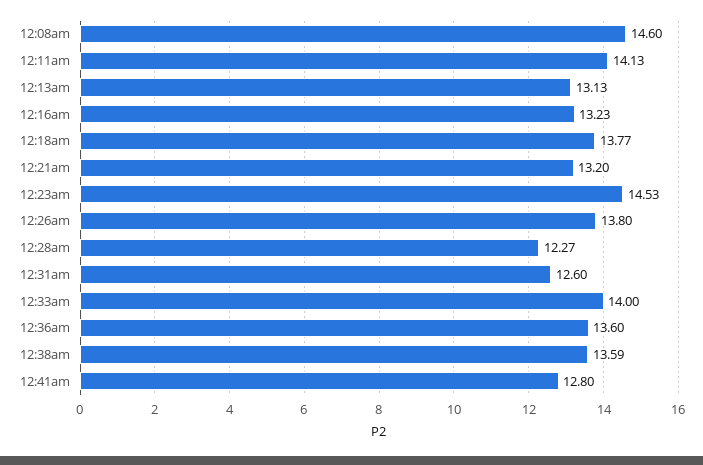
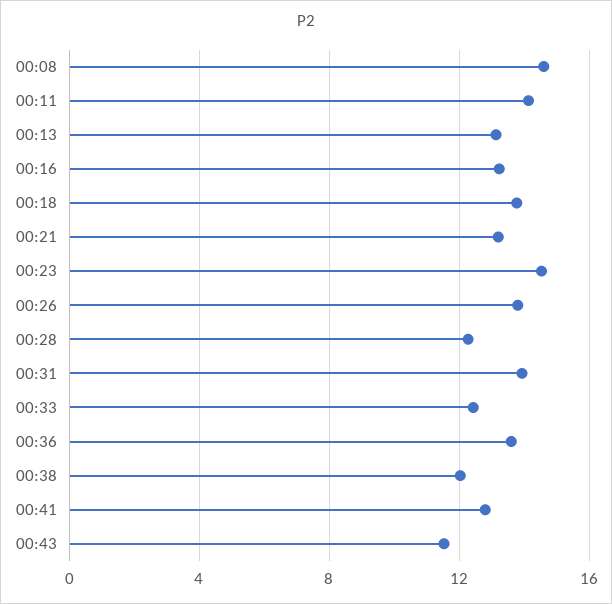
12:31am: 12.6 -> 14
12:33am: 14 -> 12.5
12:38am: 13.59 -> 12
00:43: none -> 11.5

